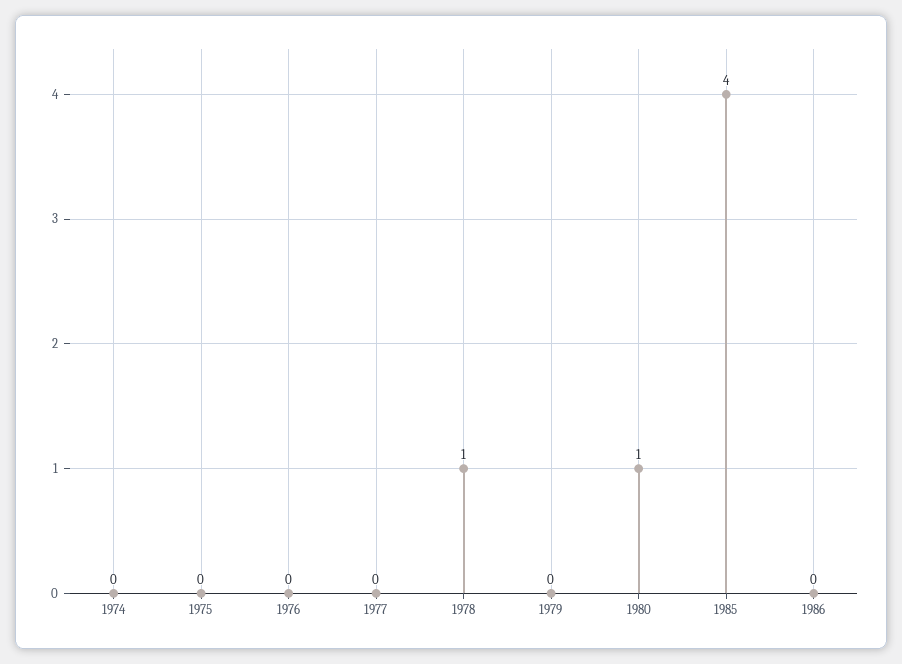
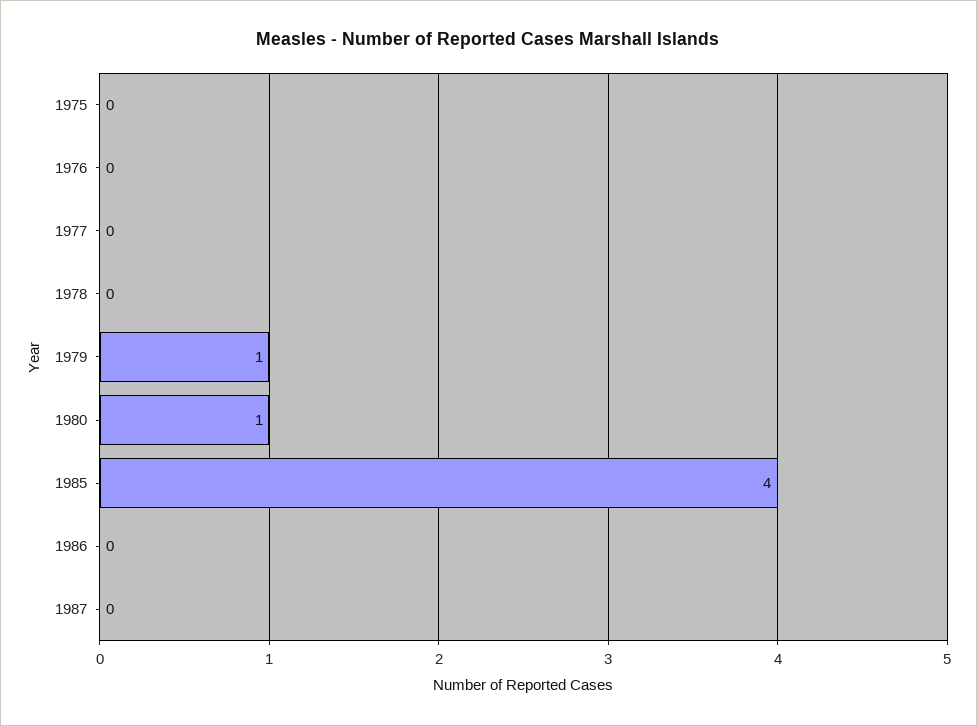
1974: 0 -> none
1978: 1 -> 0
1979: 0 -> 1
1987: none -> 0

